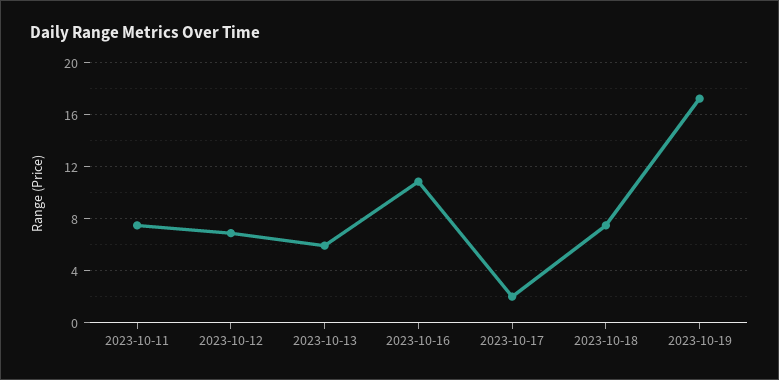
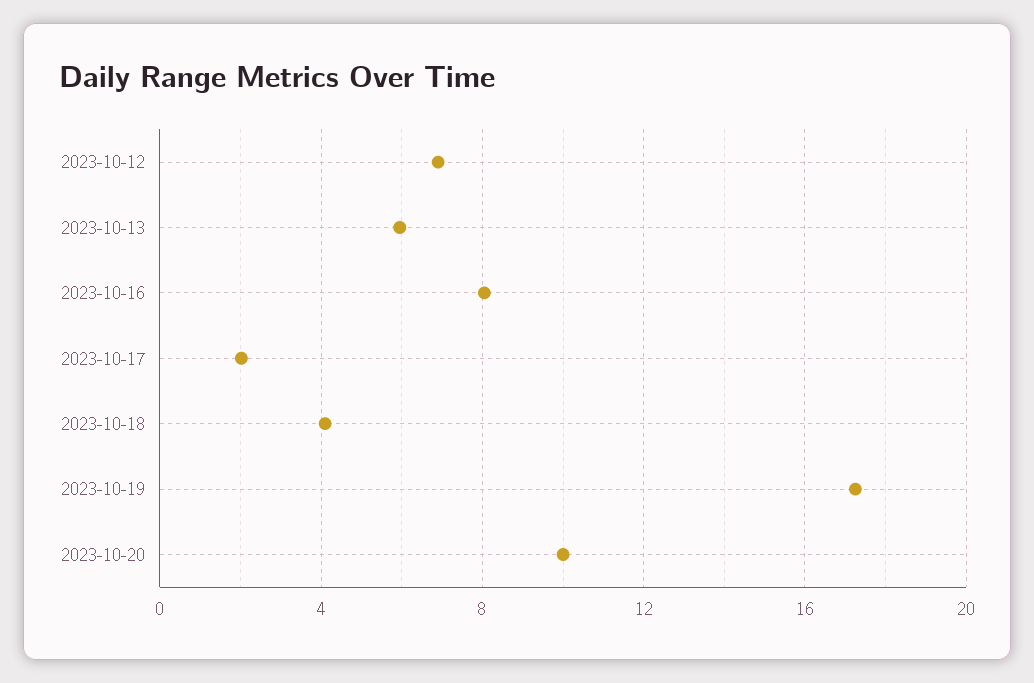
2023-10-11: 7.5 -> none
2023-10-16: 11 -> 8
2023-10-18: 7.5 -> 4
2023-10-20: none -> 10

